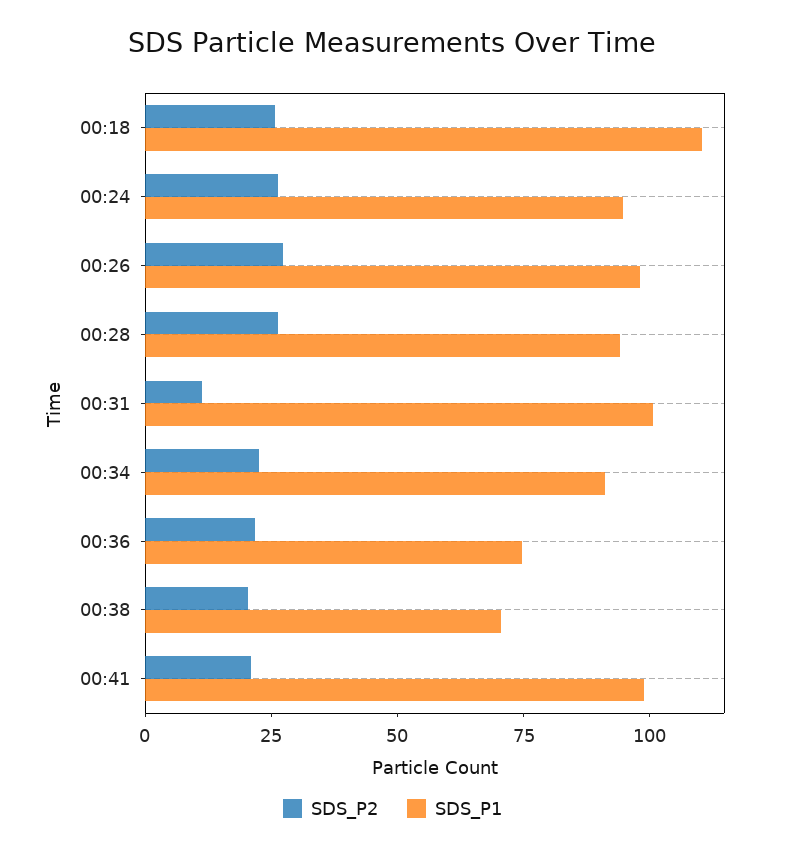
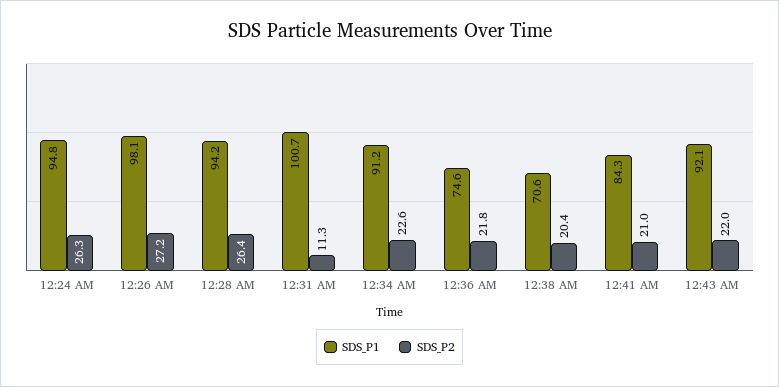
SDS_P2, 00:18: 25 -> none
SDS_P1, 00:18: 110 -> none
SDS_P1, 00:41: 100 -> 84.3
SDS_P1, 12:43 AM: none -> 92.1
SDS_P2, 12:43 AM: none -> 22

